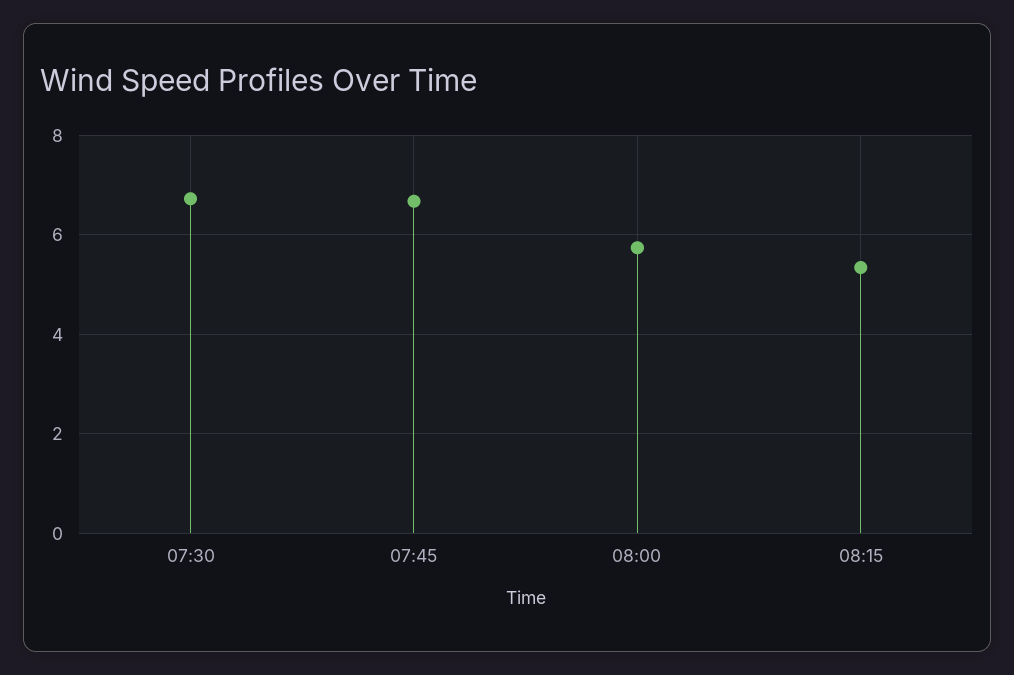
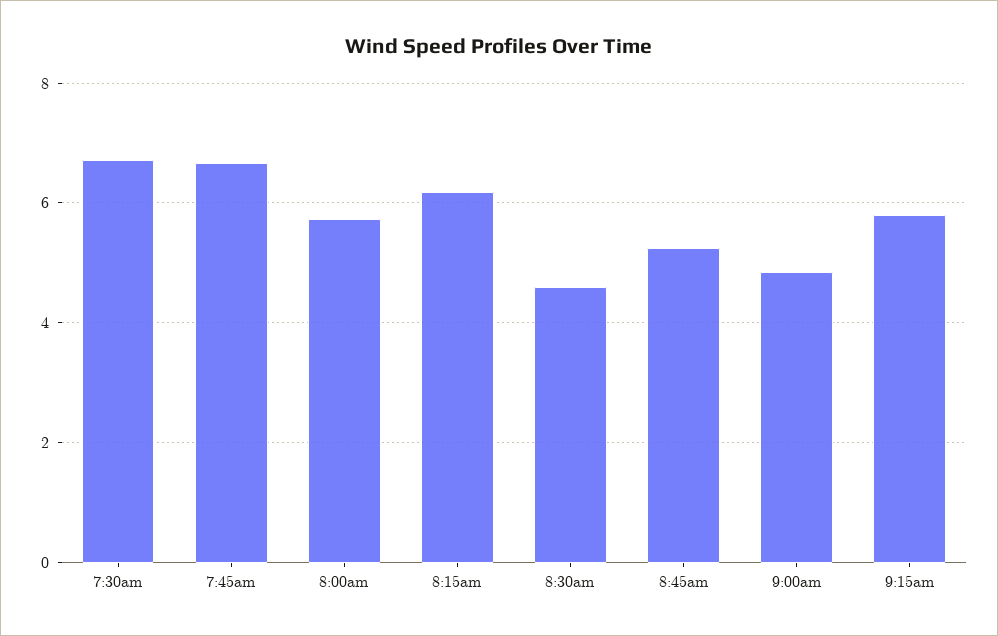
08:15: 5.4 -> 6.2
8:30am: none -> 4.6
8:45am: none -> 5.2
9:00am: none -> 4.8
9:15am: none -> 5.8

